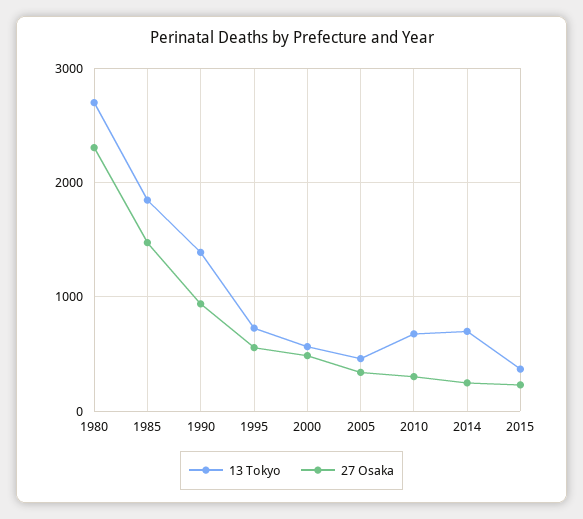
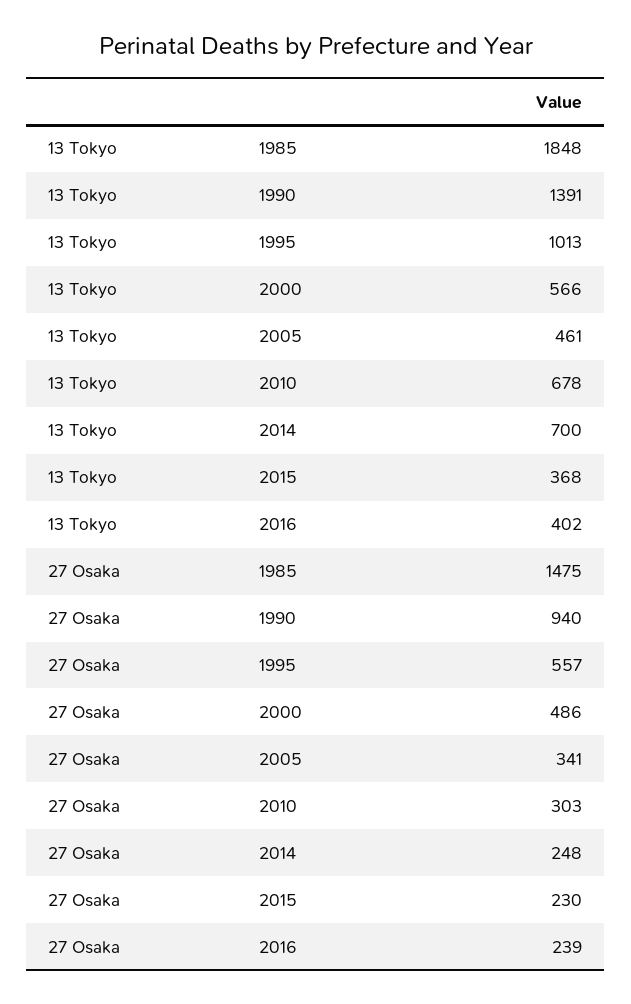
13 Tokyo, 1980: 2700 -> none
27 Osaka, 1980: 2300 -> none
13 Tokyo, 1995: 700 -> 1013
13 Tokyo, 2016: none -> 402
27 Osaka, 2016: none -> 239

